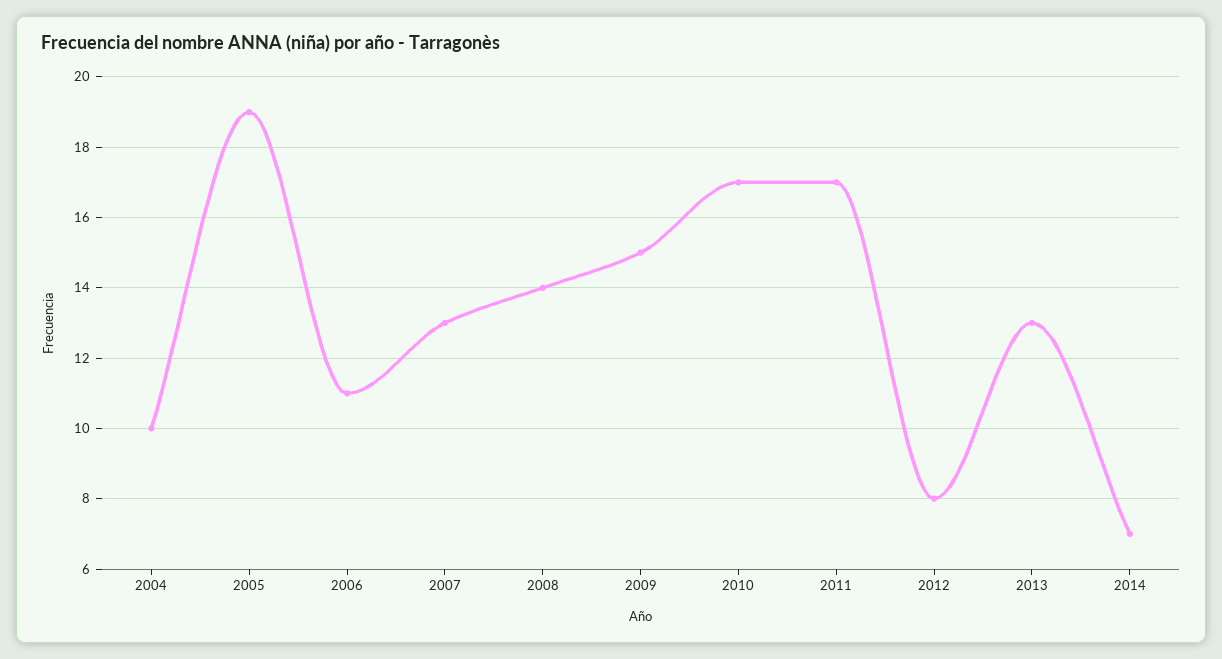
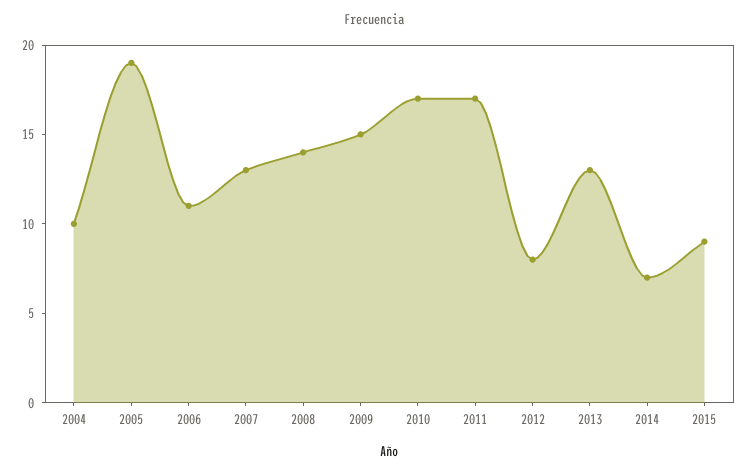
2015: none -> 9

